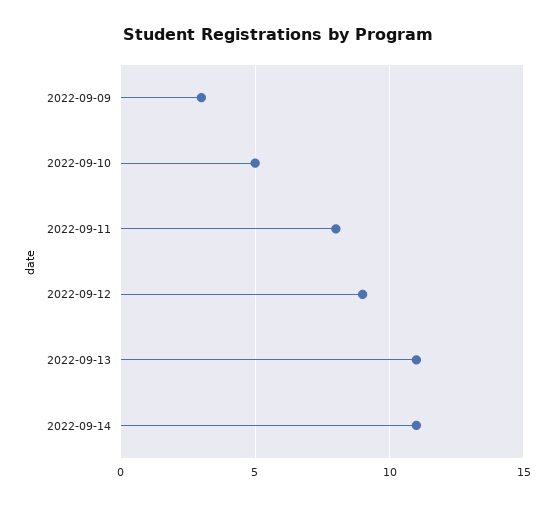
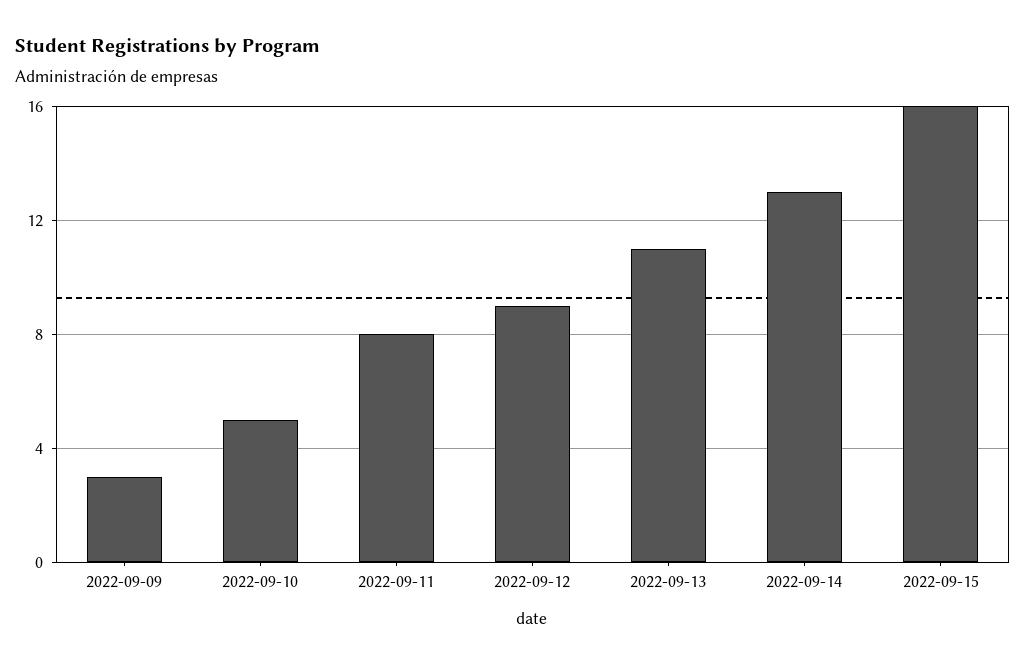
2022-09-14: 11 -> 13
2022-09-15: none -> 16

